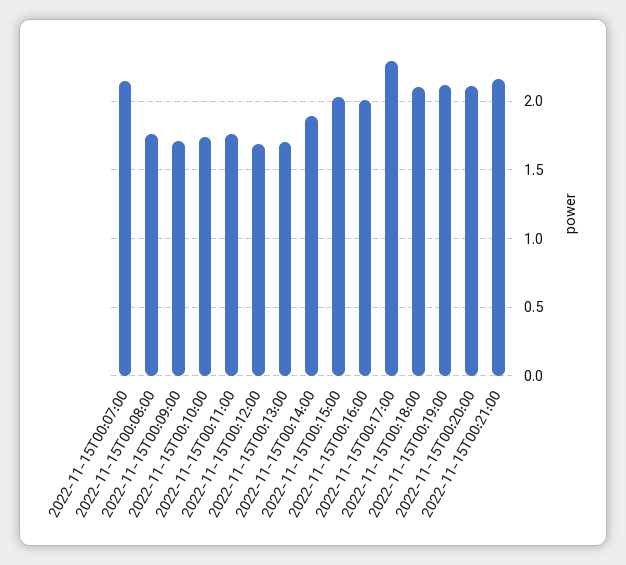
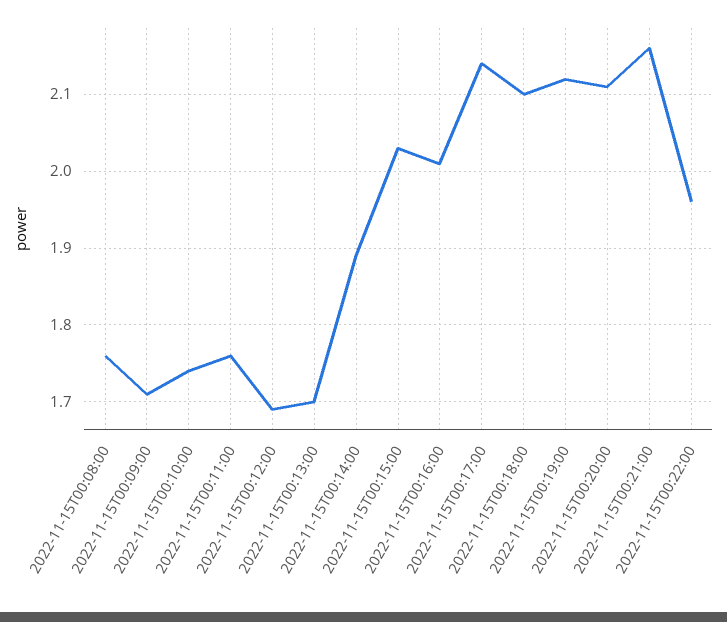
2022-11-15T00:07:00: 2.15 -> none
2022-11-15T00:17:00: 2.3 -> 2.14
2022-11-15T00:22:00: none -> 1.96

